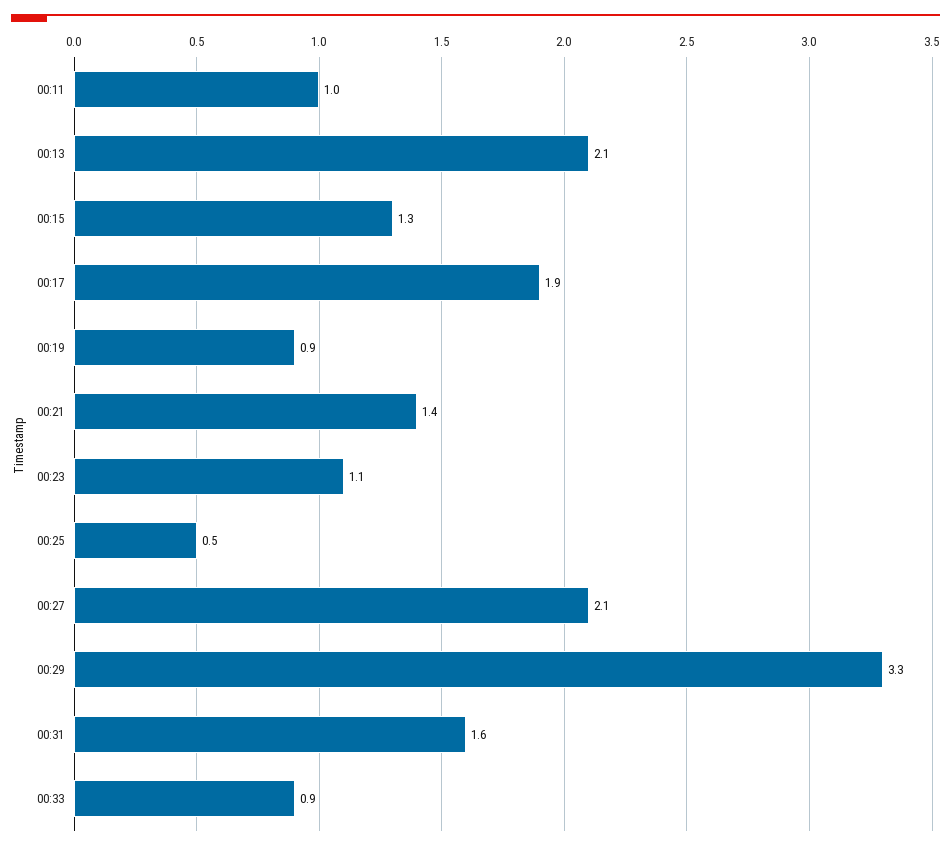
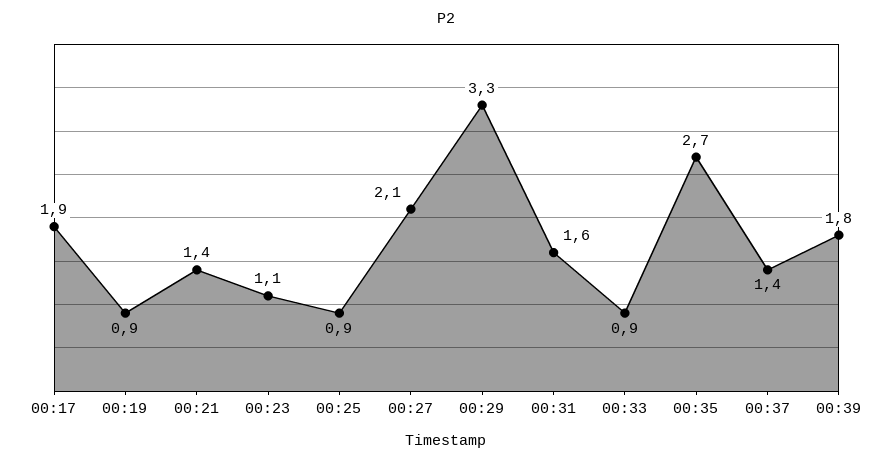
00:11: 1 -> none
00:13: 2.1 -> none
00:15: 1.3 -> none
00:25: 0.5 -> 0.9
00:35: none -> 2.7
00:37: none -> 1.4
00:39: none -> 1.8

